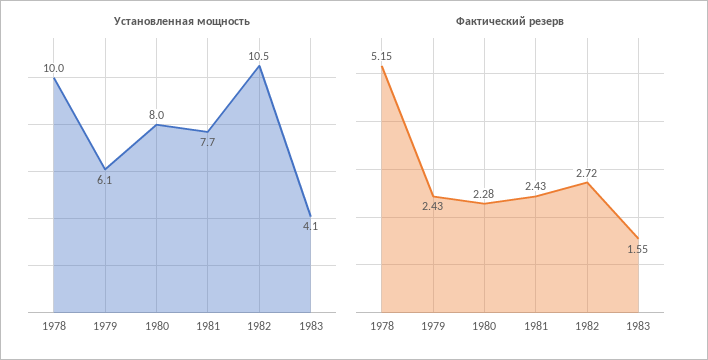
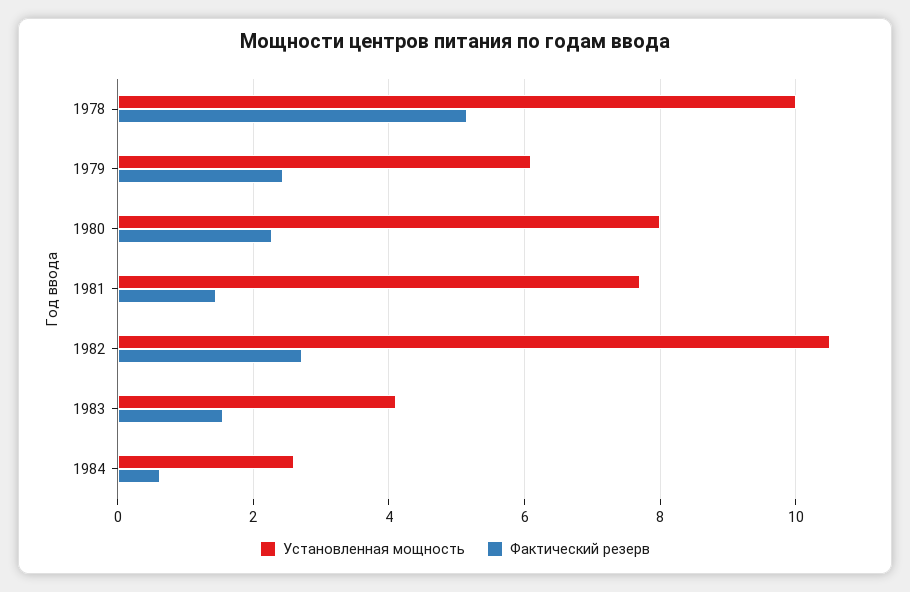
Фактический резерв, 1981: 2.43 -> 1.4
Установленная мощность, 1984: none -> 2.6
Фактический резерв, 1984: none -> 0.6

